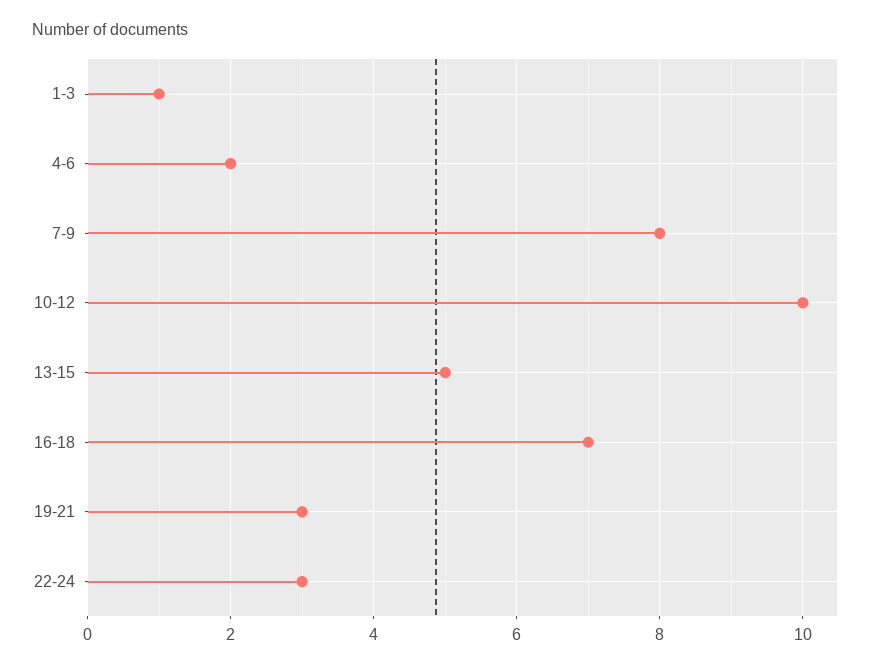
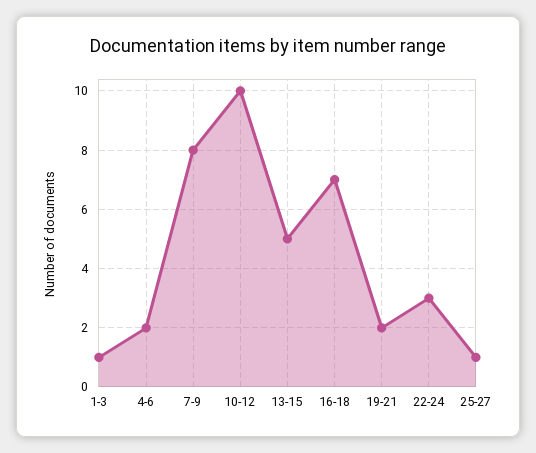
19-21: 3 -> 2
25-27: none -> 1

